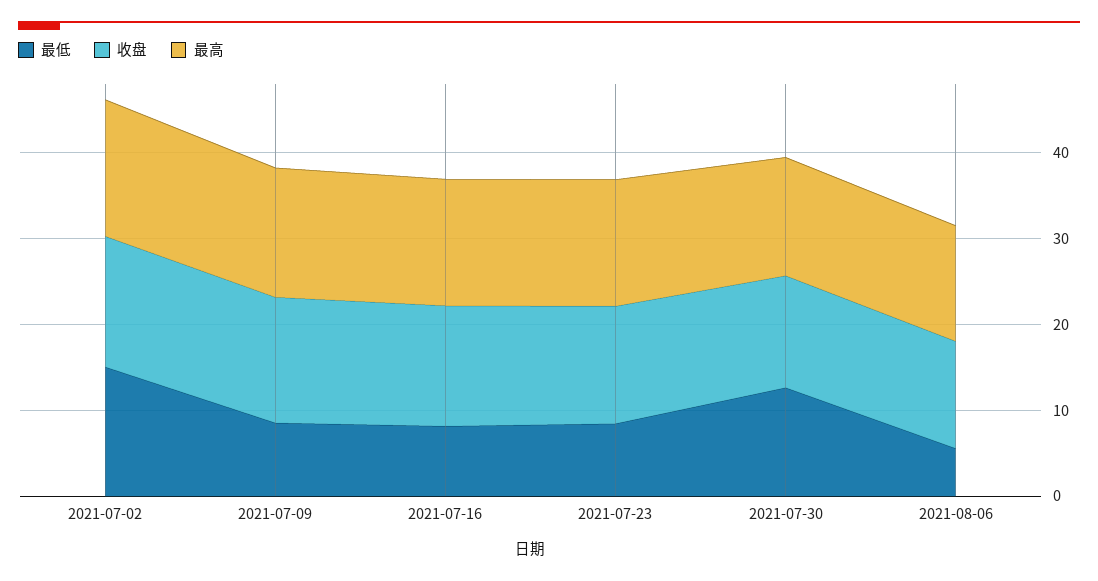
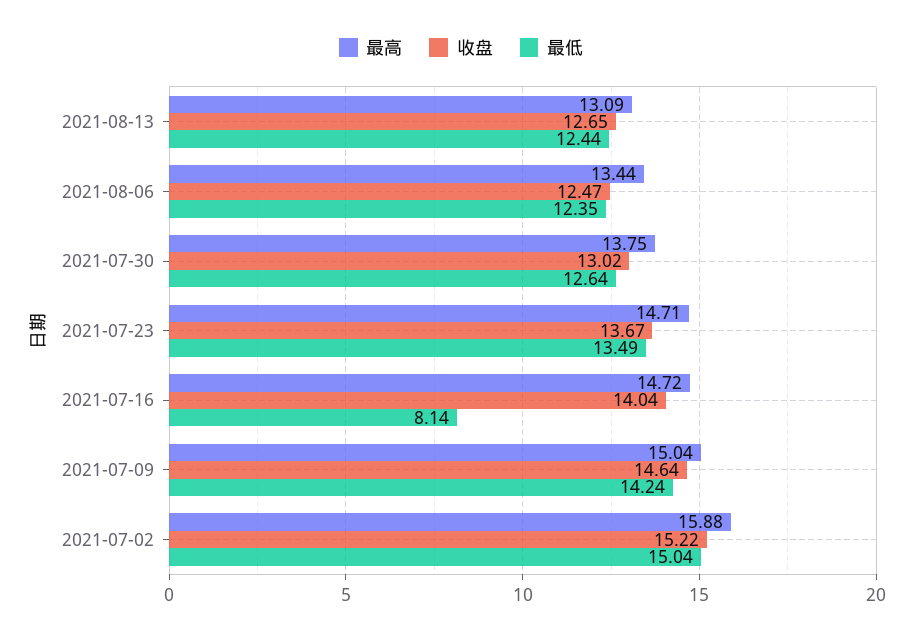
最低, 2021-07-09: 8 -> 14.24
最低, 2021-07-23: 8 -> 13.49
最低, 2021-08-06: 6 -> 12.35
最高, 2021-08-13: none -> 13.09
收盘, 2021-08-13: none -> 12.65
最低, 2021-08-13: none -> 12.44

